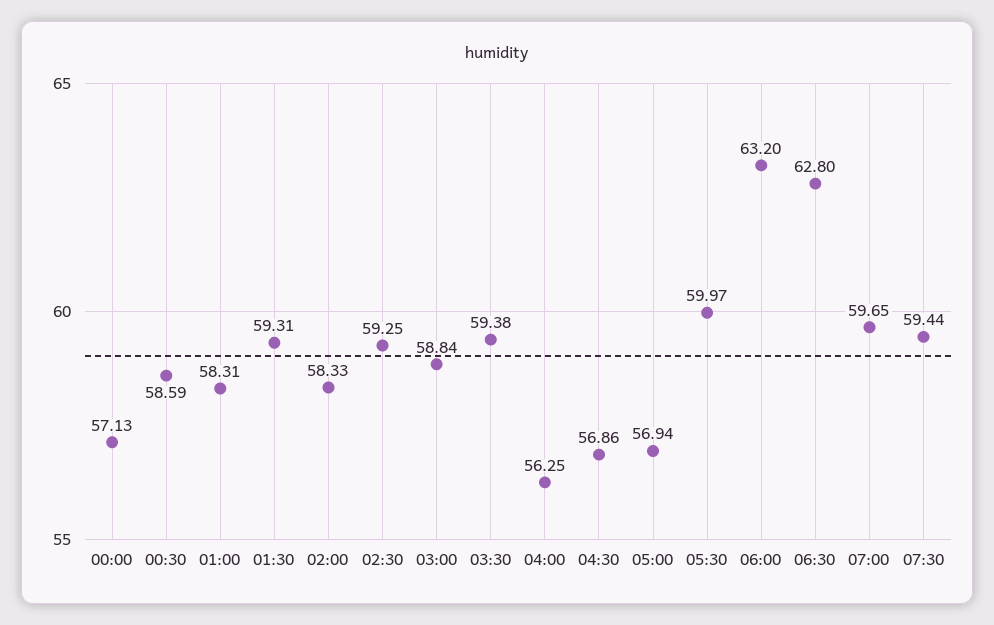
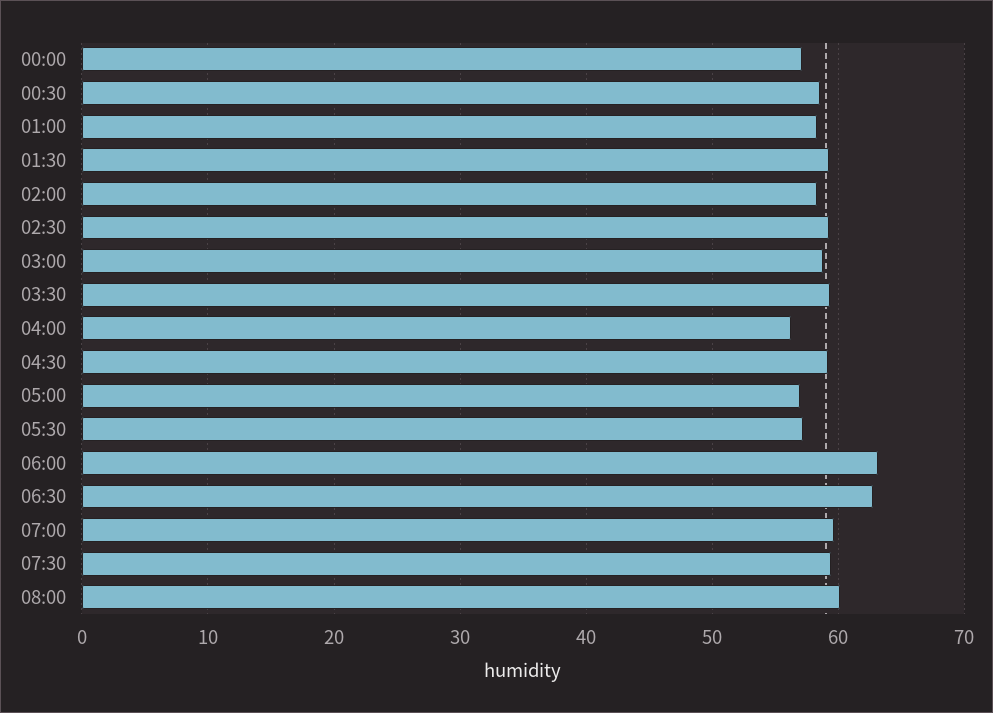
04:30: 56.86 -> 59
05:30: 59.97 -> 57
08:00: none -> 60

